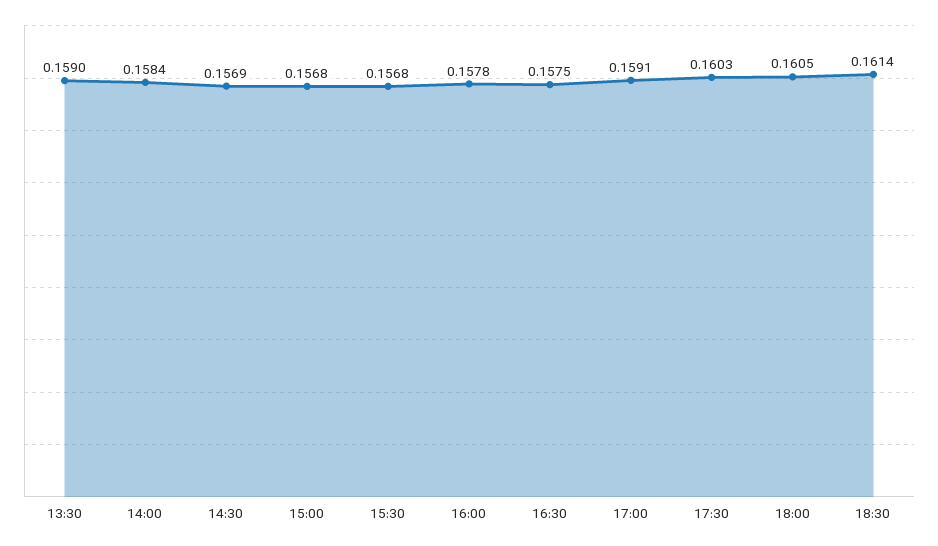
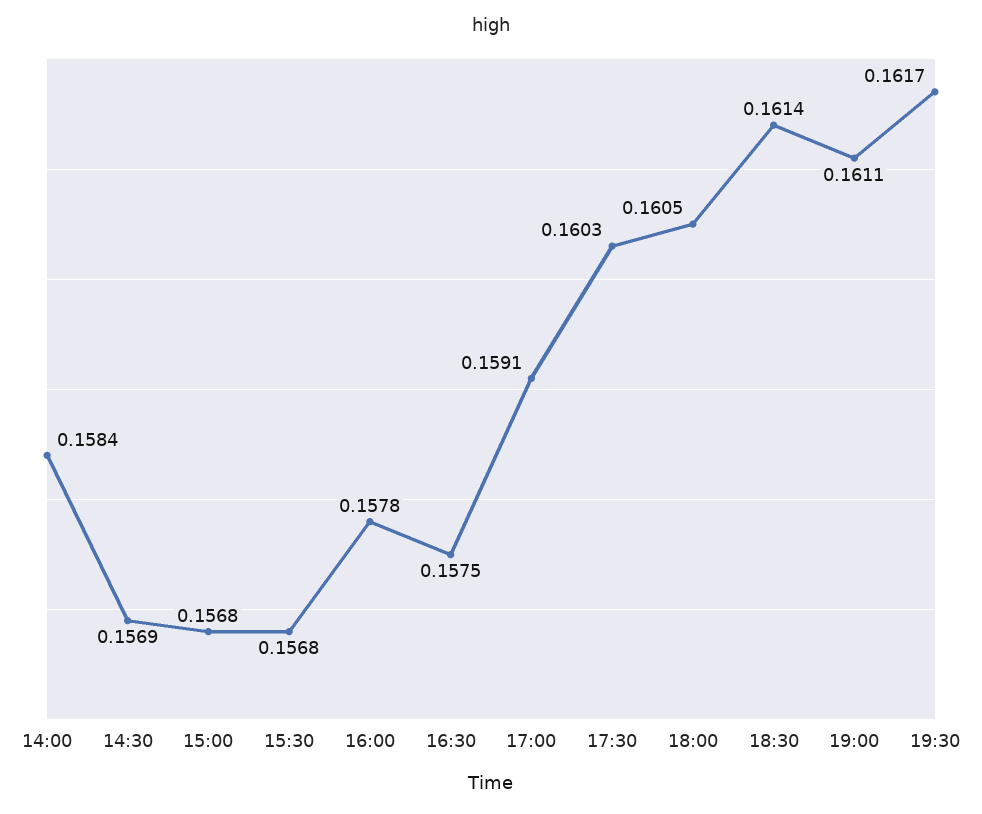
13:30: 0.159 -> none
19:00: none -> 0.1611
19:30: none -> 0.1617

